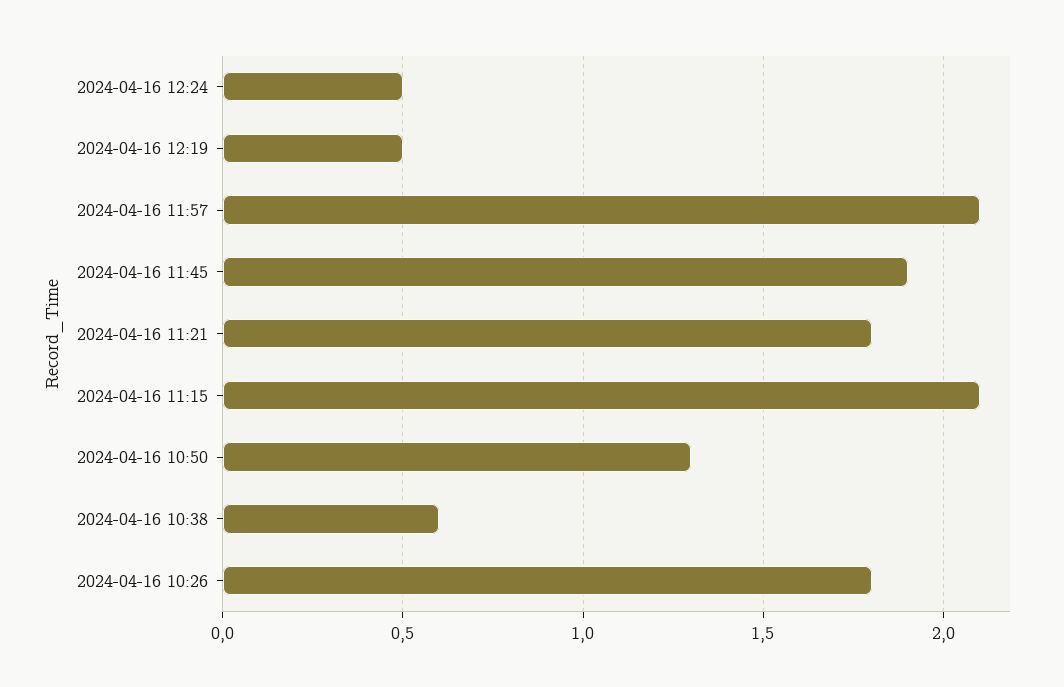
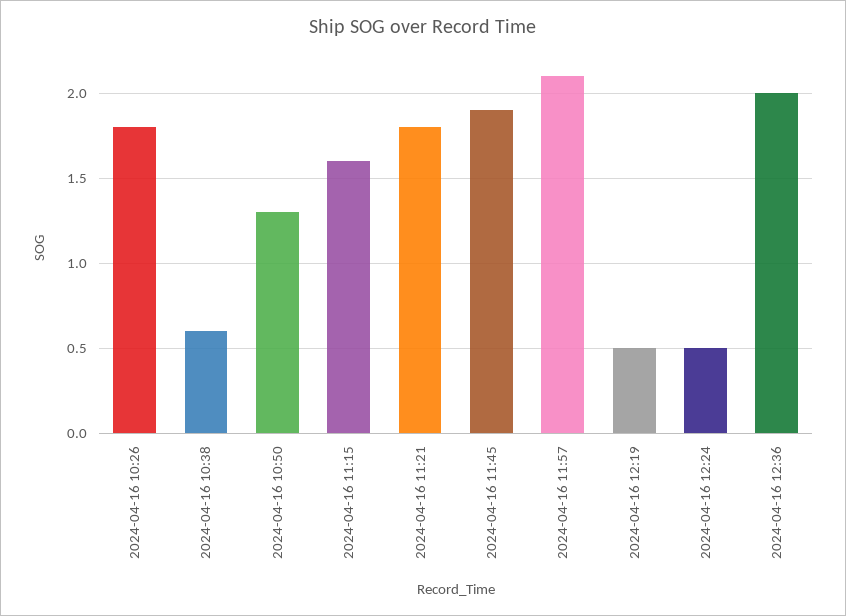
2024-04-16 11:15: 2.1 -> 1.6
2024-04-16 12:36: none -> 2

